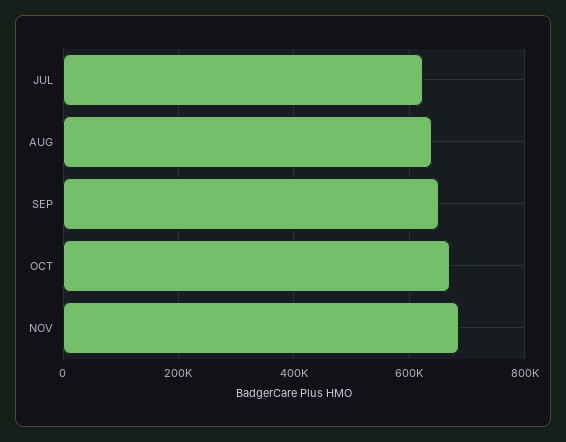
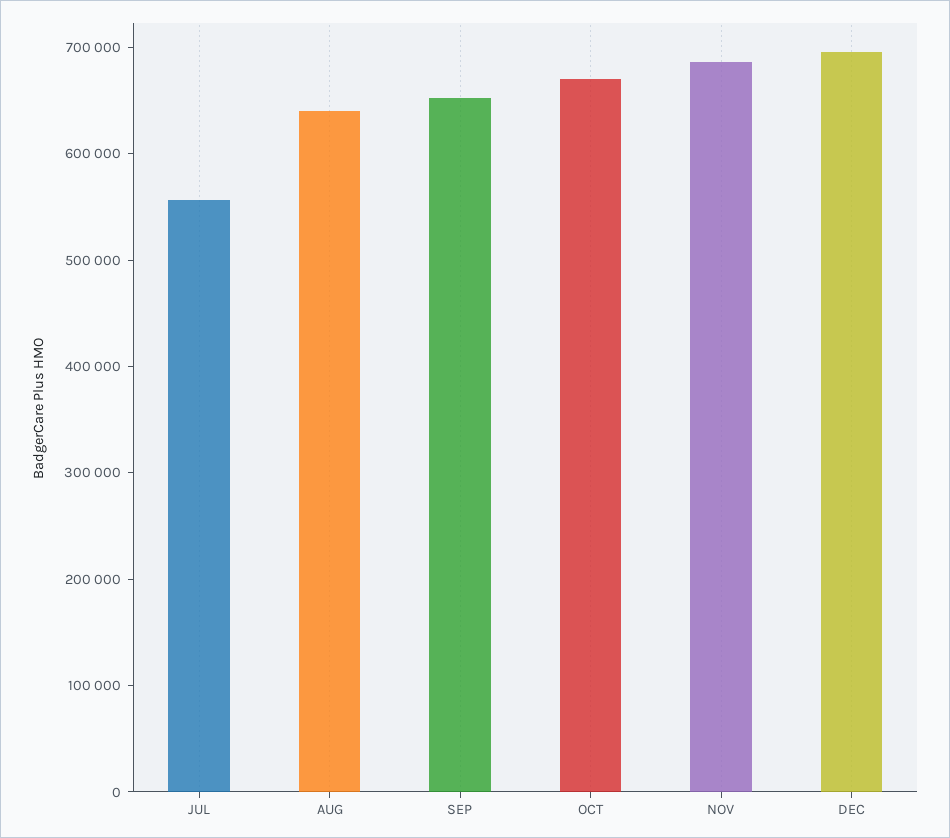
JUL: 620000 -> 560000
DEC: none -> 700000

